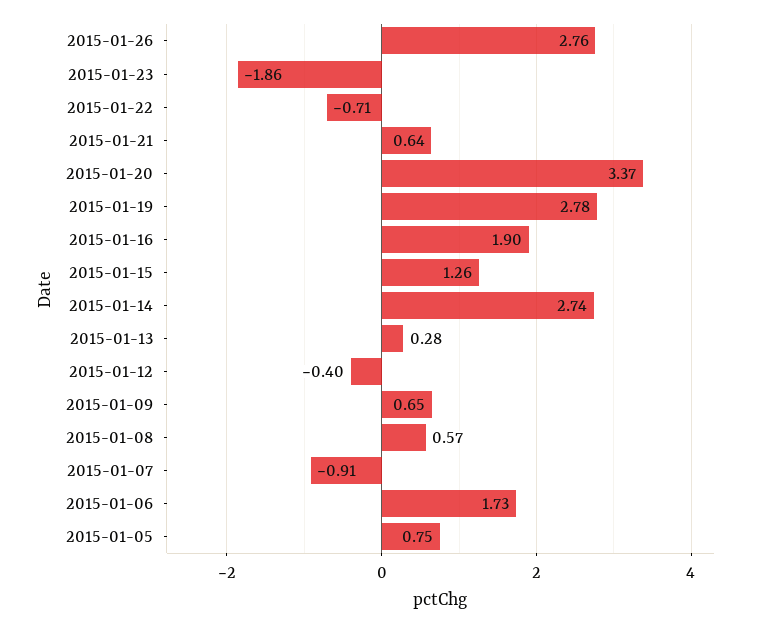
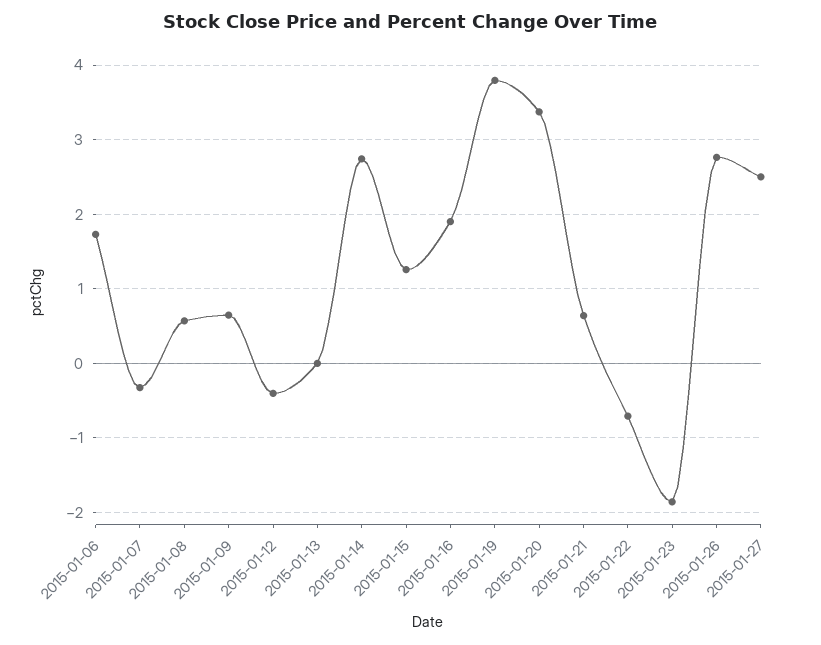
2015-01-19: 2.78 -> 3.8
2015-01-13: 0.28 -> 0
2015-01-07: -0.91 -> -0.3
2015-01-05: 0.75 -> none
2015-01-27: none -> 2.5

